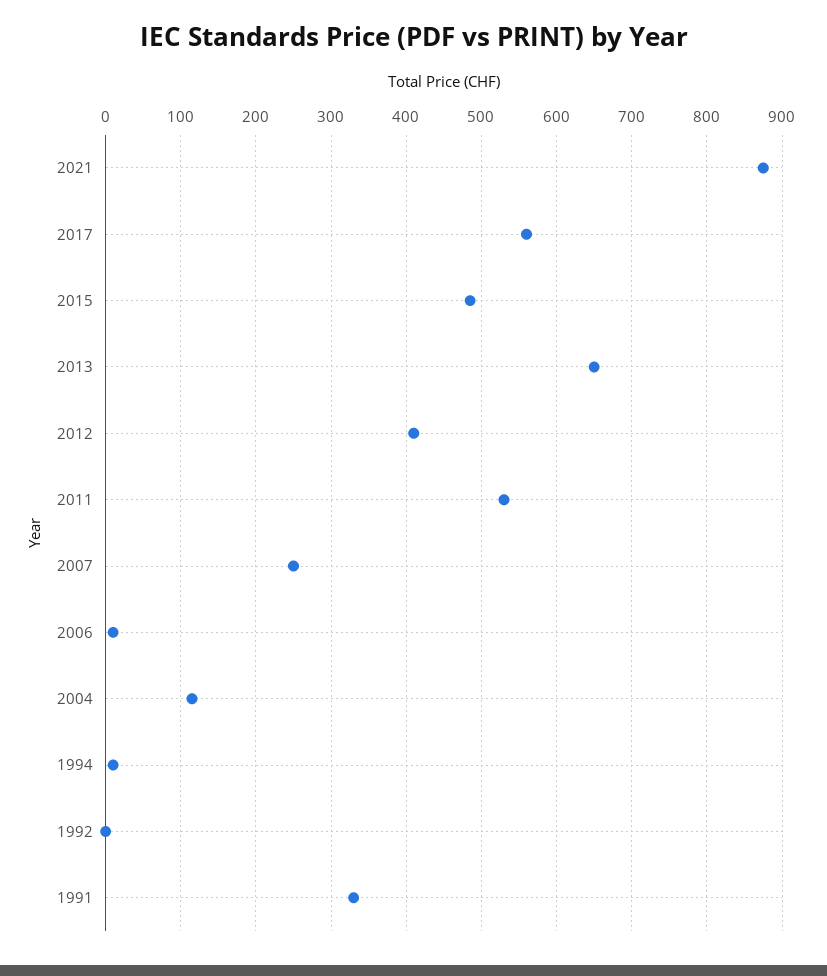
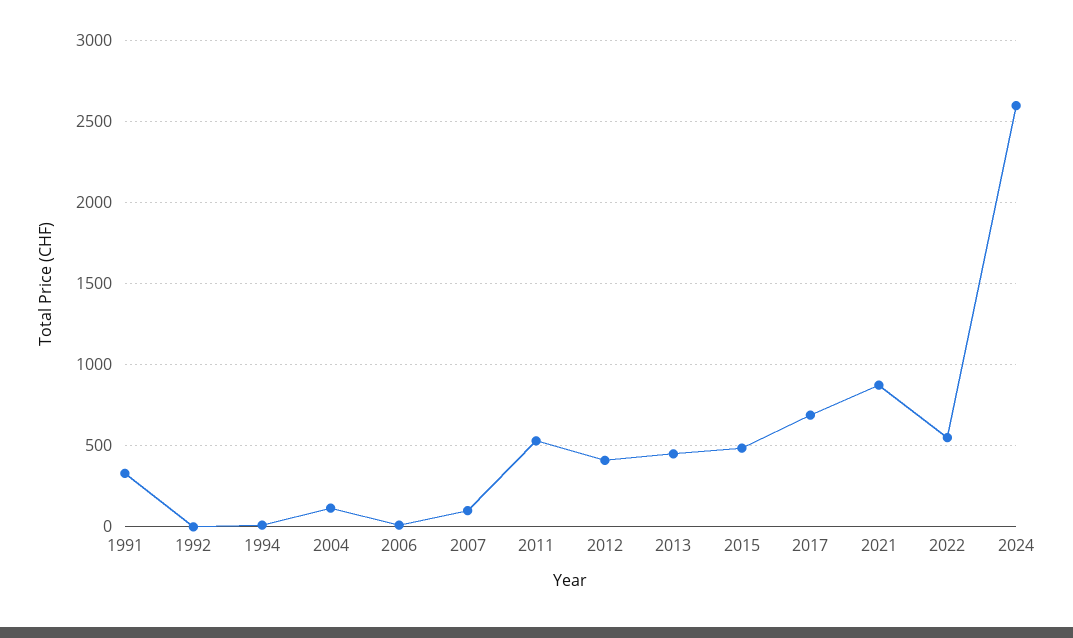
2017: 560 -> 700
2013: 650 -> 450
2007: 250 -> 100
2022: none -> 550
2024: none -> 2600

